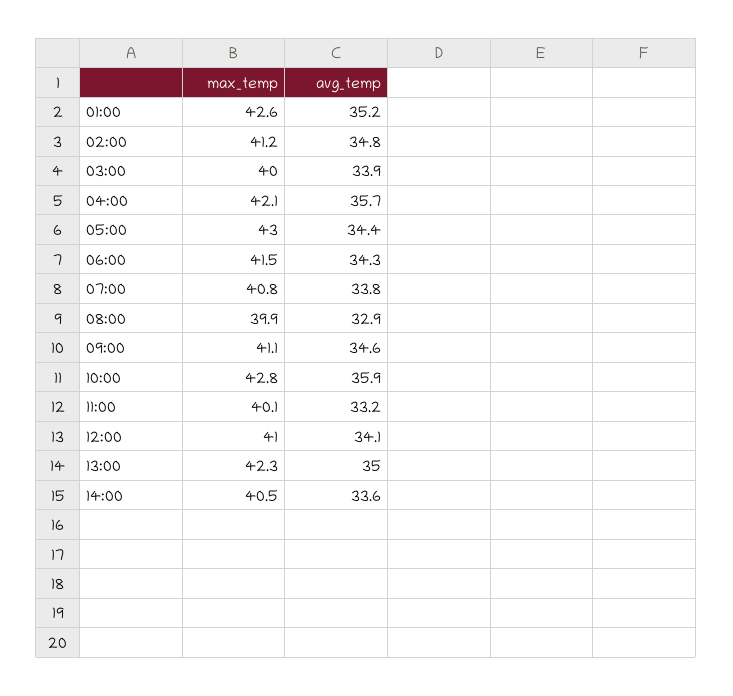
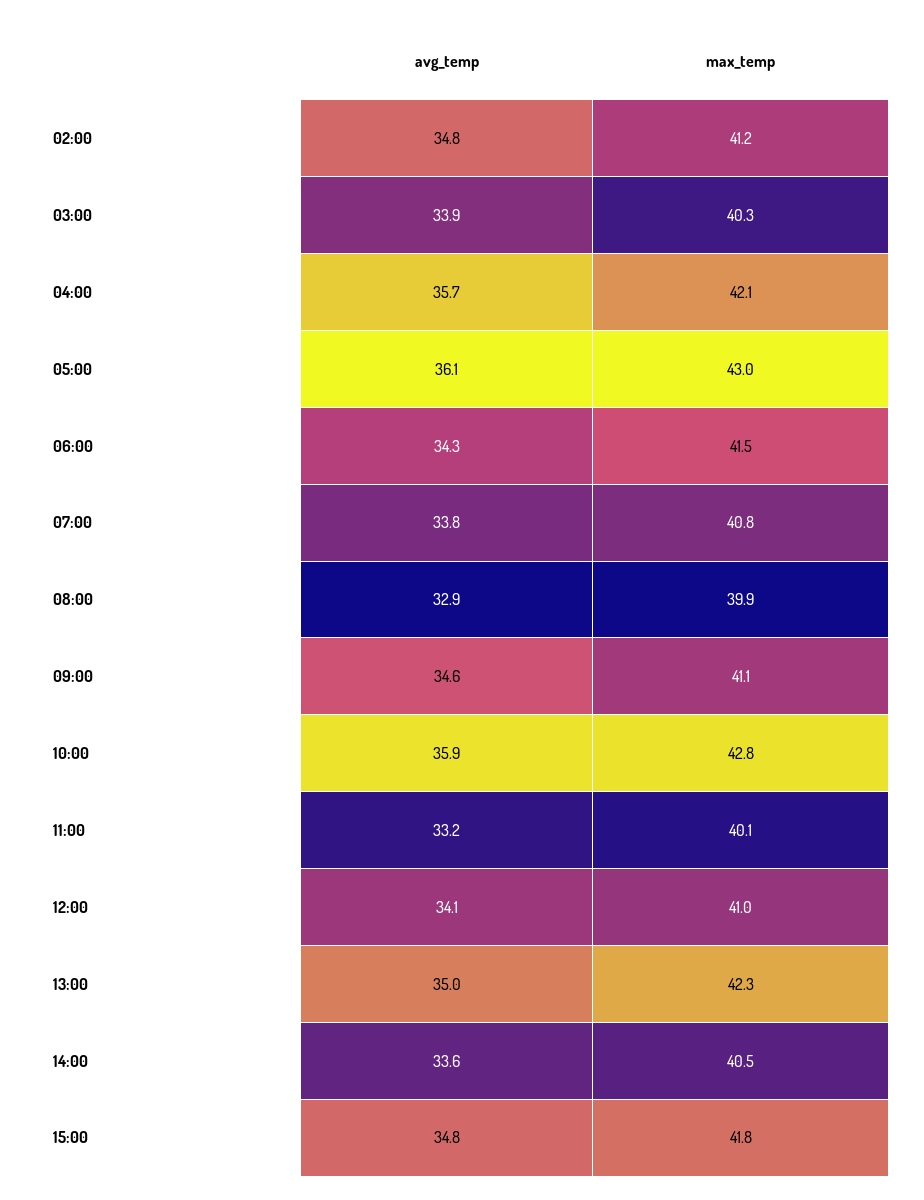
max_temp, 01:00: 42.6 -> none
avg_temp, 01:00: 35.2 -> none
max_temp, 03:00: 40 -> 40.3
avg_temp, 05:00: 34.4 -> 36.1
avg_temp, 15:00: none -> 34.8
max_temp, 15:00: none -> 41.8

